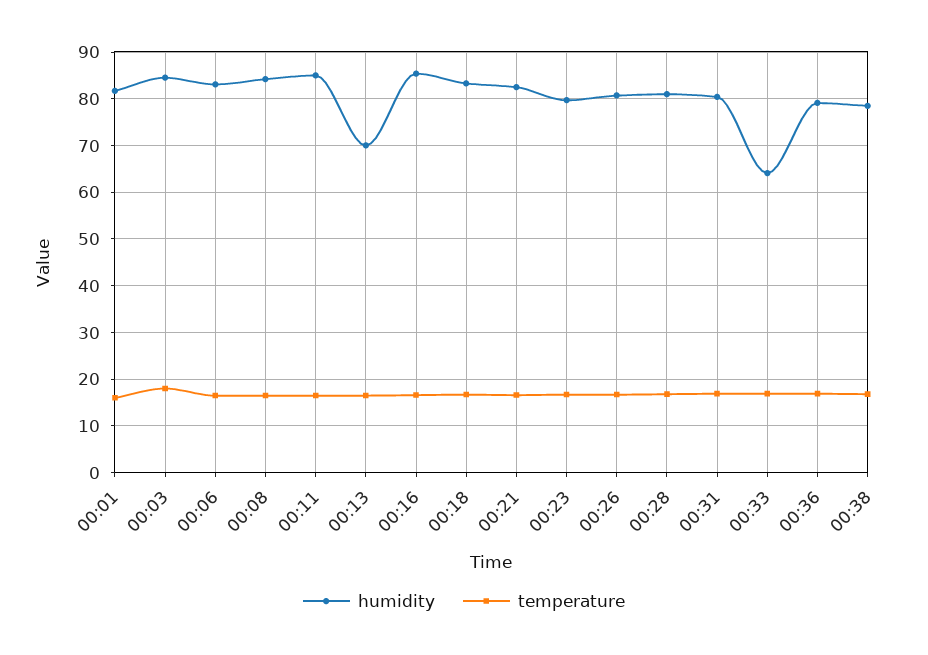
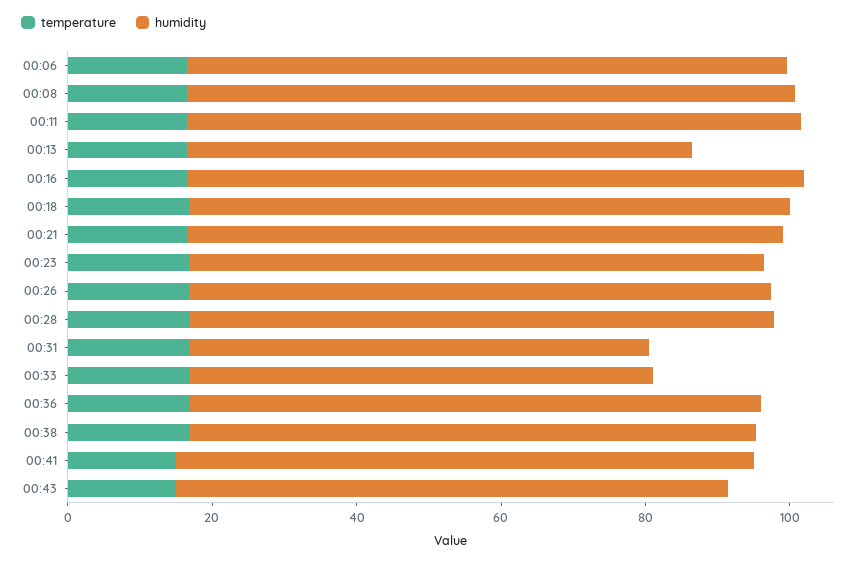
humidity, 00:01: 82 -> none
temperature, 00:01: 16 -> none
humidity, 00:03: 84 -> none
temperature, 00:03: 18 -> none
humidity, 00:31: 80 -> 65
temperature, 00:41: none -> 15
humidity, 00:41: none -> 80
temperature, 00:43: none -> 15
humidity, 00:43: none -> 75

